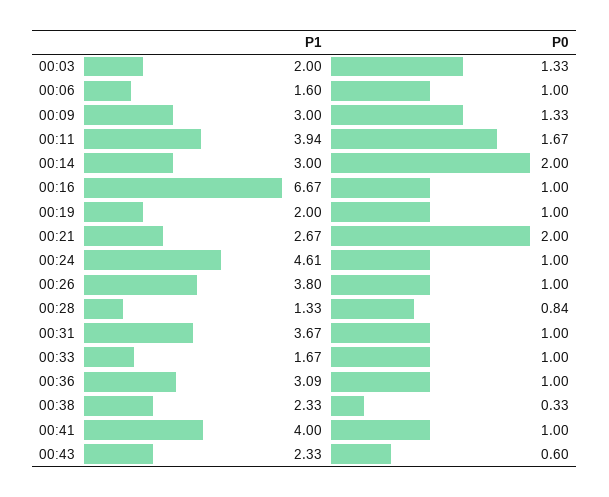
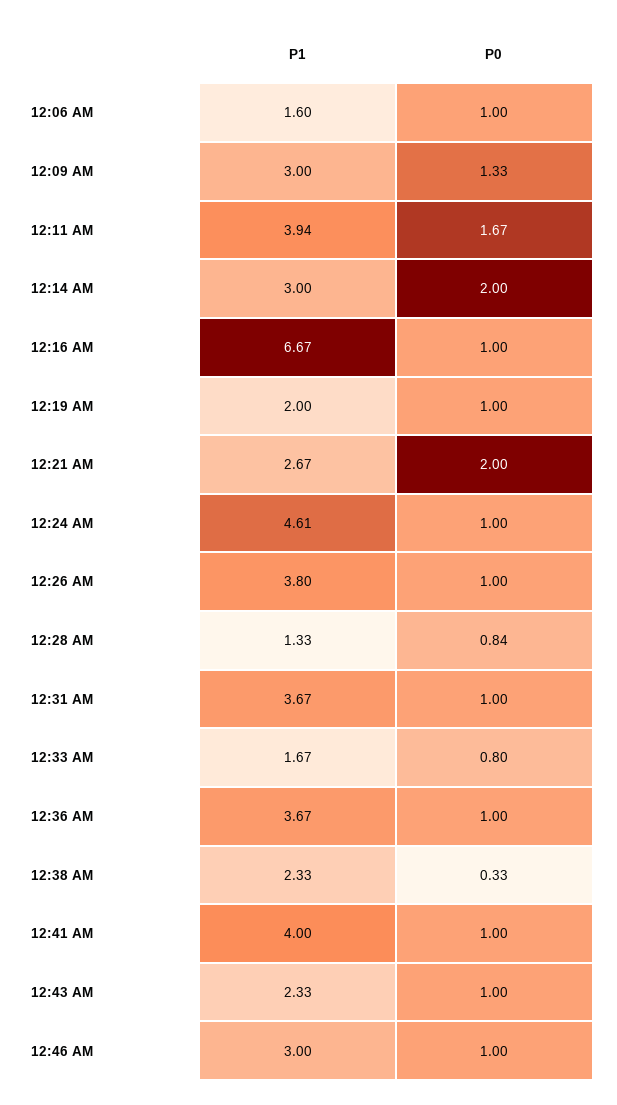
P1, 00:03: 2 -> none
P0, 00:03: 1.33 -> none
P0, 00:33: 1 -> 0.8
P1, 00:36: 3.09 -> 3.67
P0, 00:43: 0.6 -> 1
P1, 12:46 AM: none -> 3
P0, 12:46 AM: none -> 1

